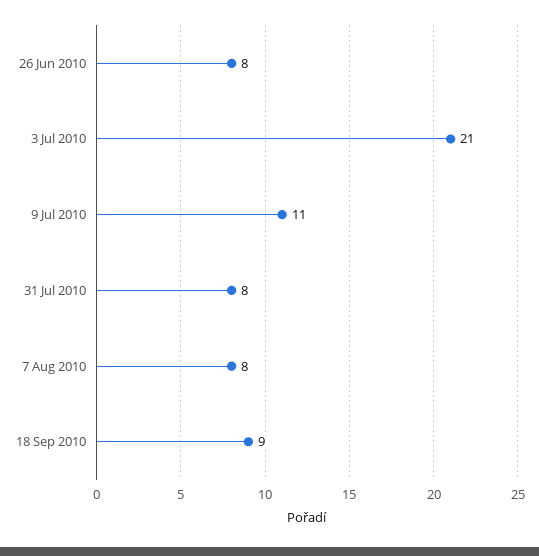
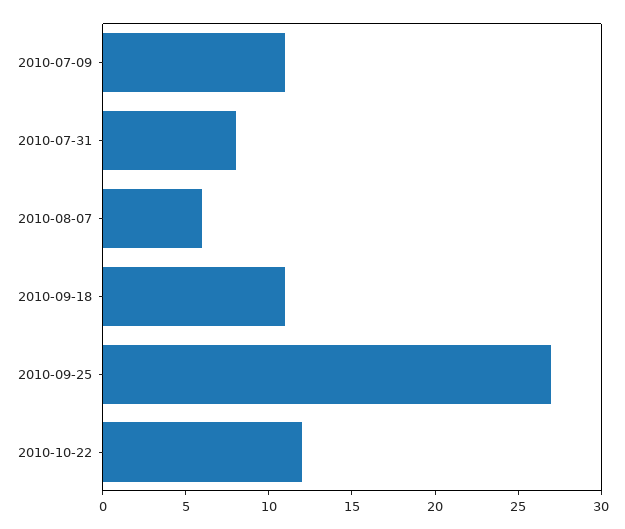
26 Jun 2010: 8 -> none
3 Jul 2010: 21 -> none
7 Aug 2010: 8 -> 6
18 Sep 2010: 9 -> 11
2010-09-25: none -> 27
2010-10-22: none -> 12

